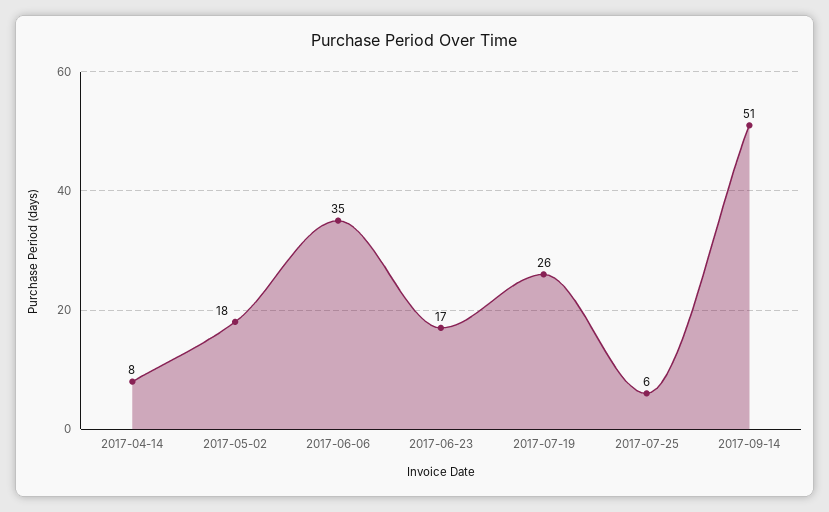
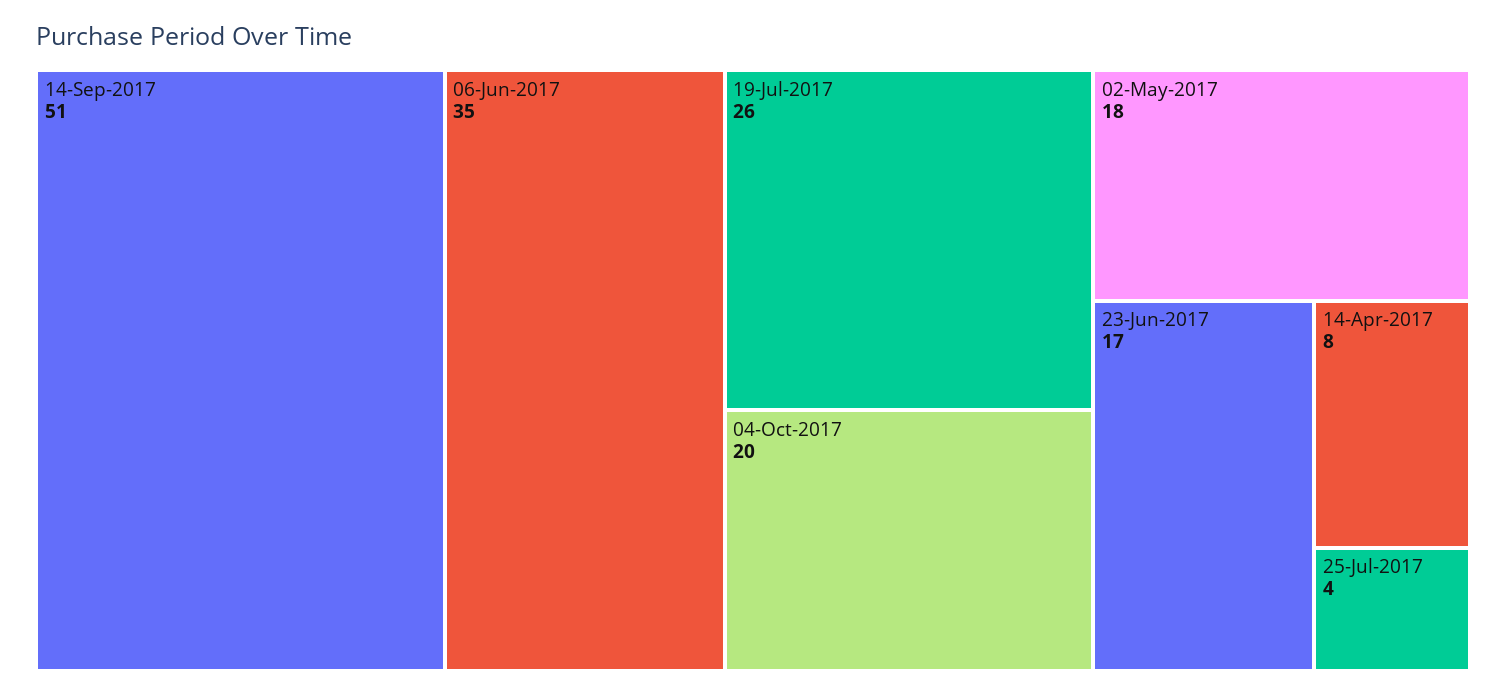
2017-07-25: 6 -> 4
04-Oct-2017: none -> 20

